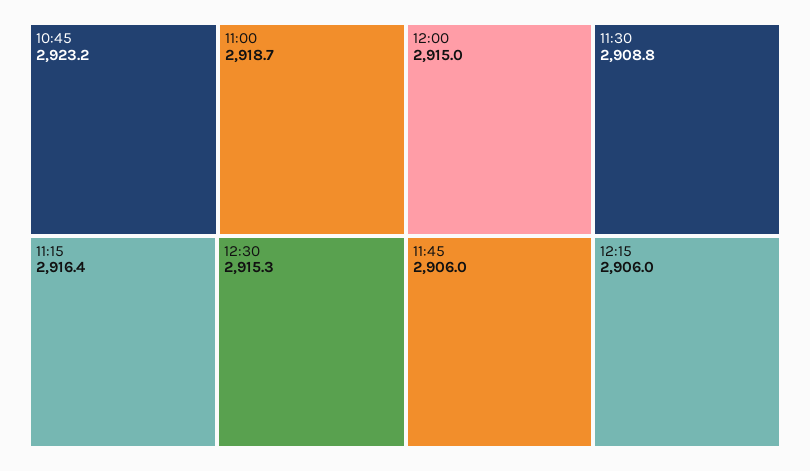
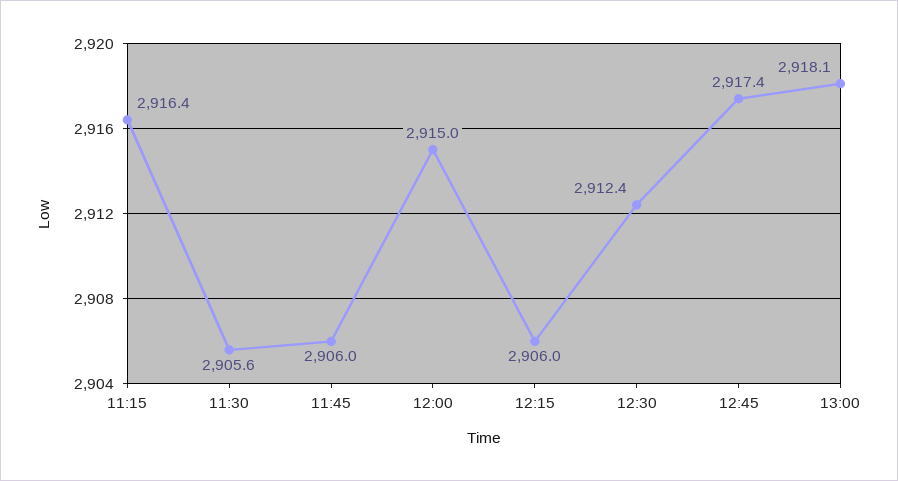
10:45: 2923.2 -> none
11:00: 2918.7 -> none
12:30: 2915.3 -> 2912.4
11:30: 2908.8 -> 2905.6
12:45: none -> 2917.4
13:00: none -> 2918.1

